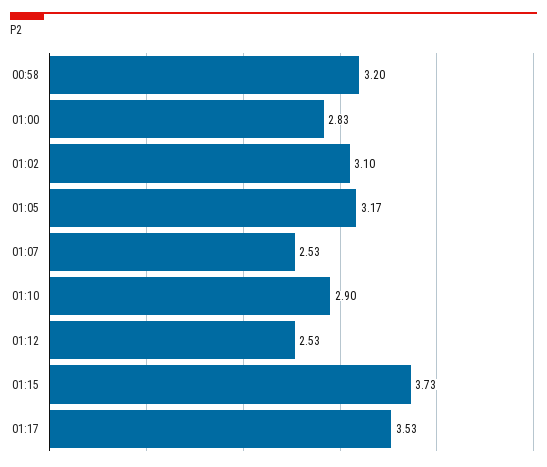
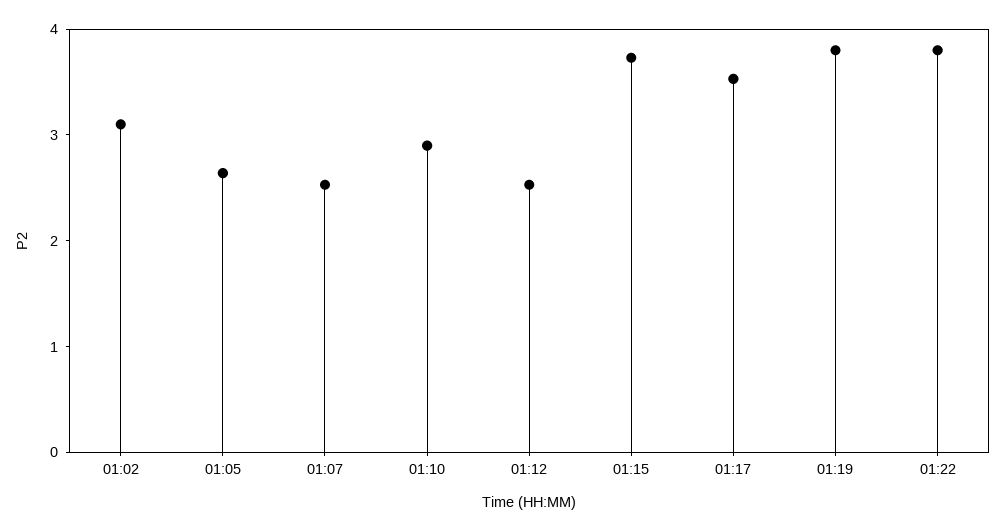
00:58: 3.2 -> none
01:00: 2.83 -> none
01:05: 3.17 -> 2.6
01:19: none -> 3.8
01:22: none -> 3.8

